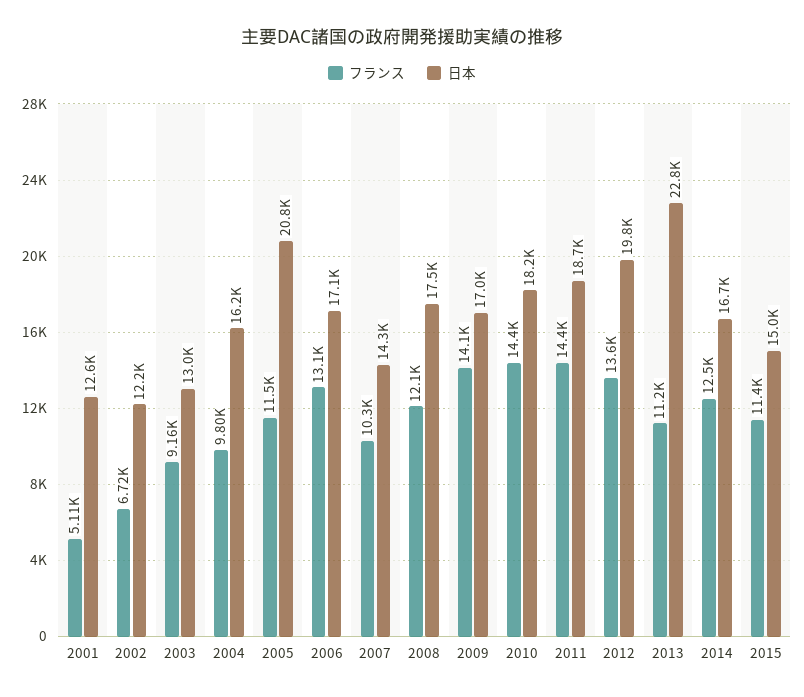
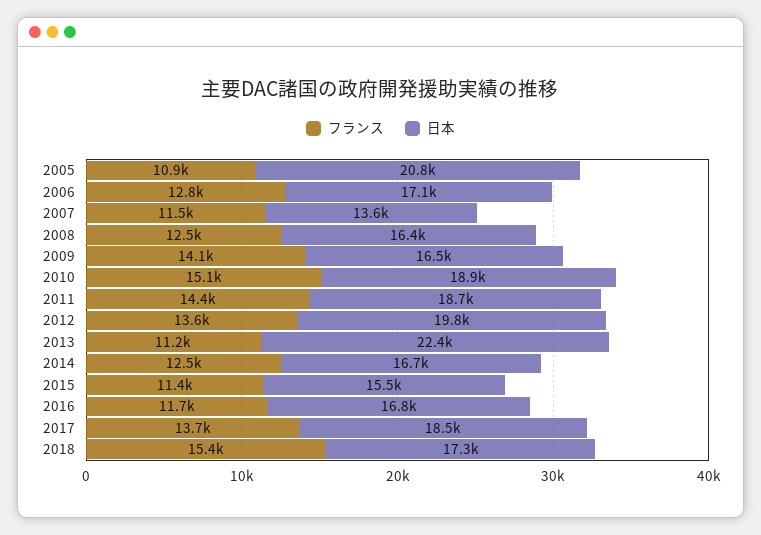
フランス, 2001: 5110 -> none
日本, 2001: 12600 -> none
フランス, 2002: 6720 -> none
日本, 2002: 12200 -> none
フランス, 2003: 9160 -> none
日本, 2003: 13000 -> none
フランス, 2004: 9800 -> none
日本, 2004: 16200 -> none
フランス, 2005: 11500 -> 10900
フランス, 2006: 13100 -> 12800
フランス, 2007: 10300 -> 11500
日本, 2007: 14300 -> 13600
フランス, 2008: 12100 -> 12500
日本, 2008: 17500 -> 16400
日本, 2009: 17000 -> 16500
フランス, 2010: 14400 -> 15100
日本, 2010: 18200 -> 18900
日本, 2013: 22800 -> 22400
日本, 2015: 15000 -> 15500
フランス, 2016: none -> 11700
日本, 2016: none -> 16800
フランス, 2017: none -> 13700
日本, 2017: none -> 18500
フランス, 2018: none -> 15400
日本, 2018: none -> 17300

